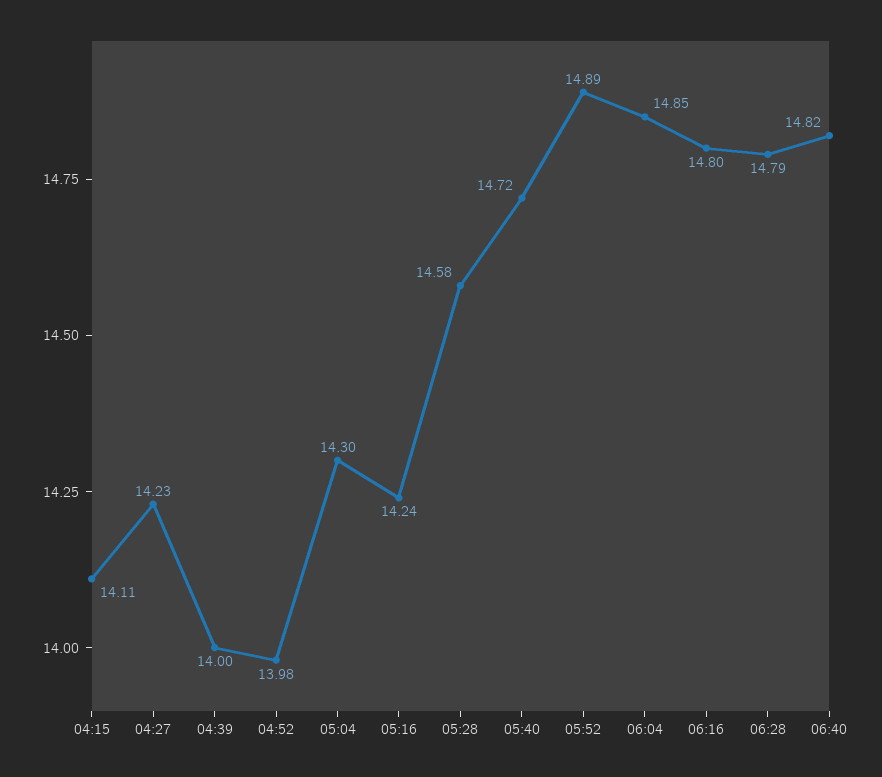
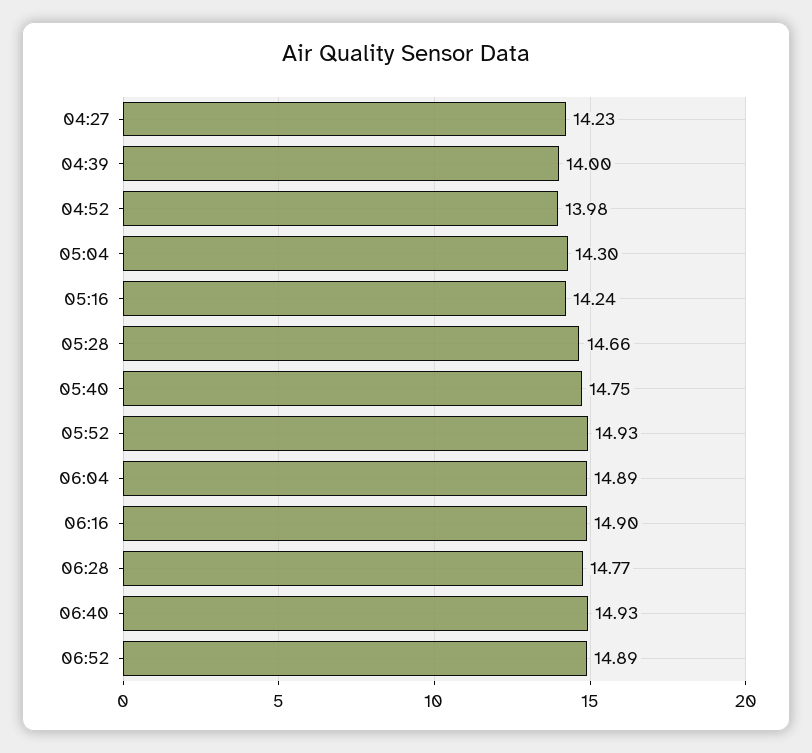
04:15: 14.11 -> none
05:28: 14.58 -> 14.66
05:40: 14.72 -> 14.75
05:52: 14.89 -> 14.93
06:04: 14.85 -> 14.89
06:16: 14.8 -> 14.9
06:28: 14.79 -> 14.77
06:40: 14.82 -> 14.93
06:52: none -> 14.89

